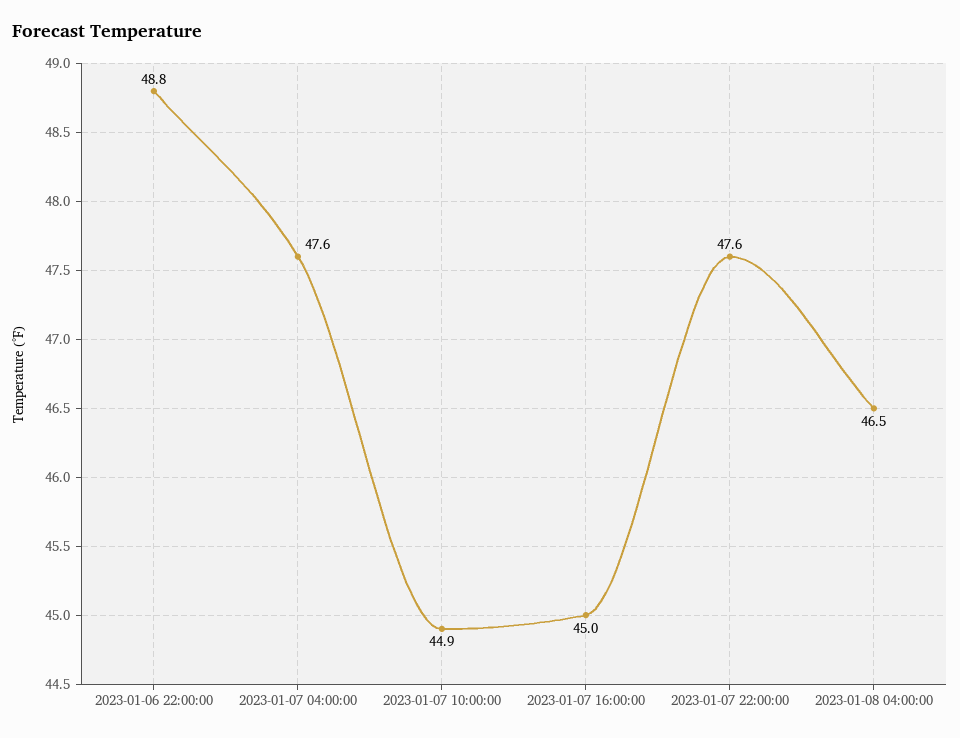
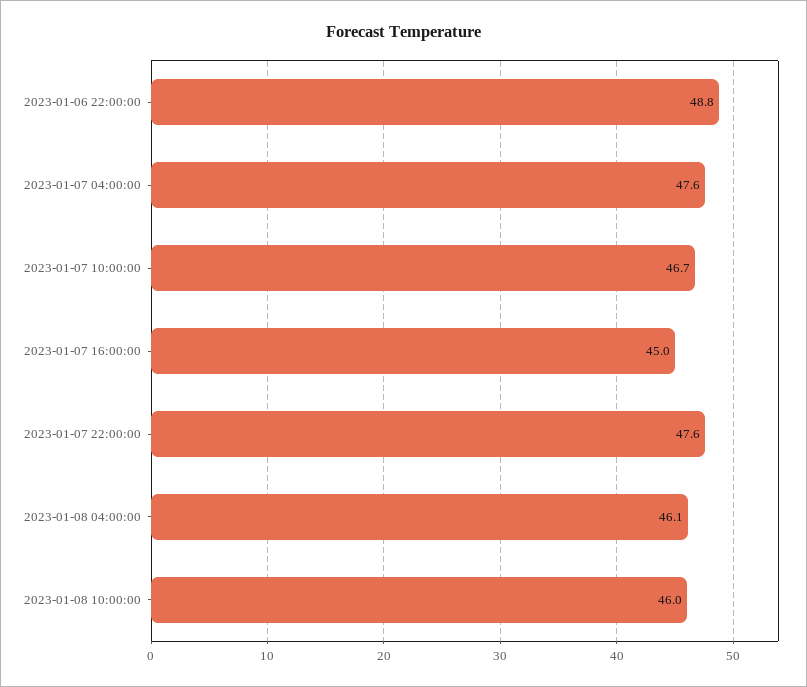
2023-01-07 10:00:00: 44.9 -> 46.7
2023-01-08 04:00:00: 46.5 -> 46.1
2023-01-08 10:00:00: none -> 46

